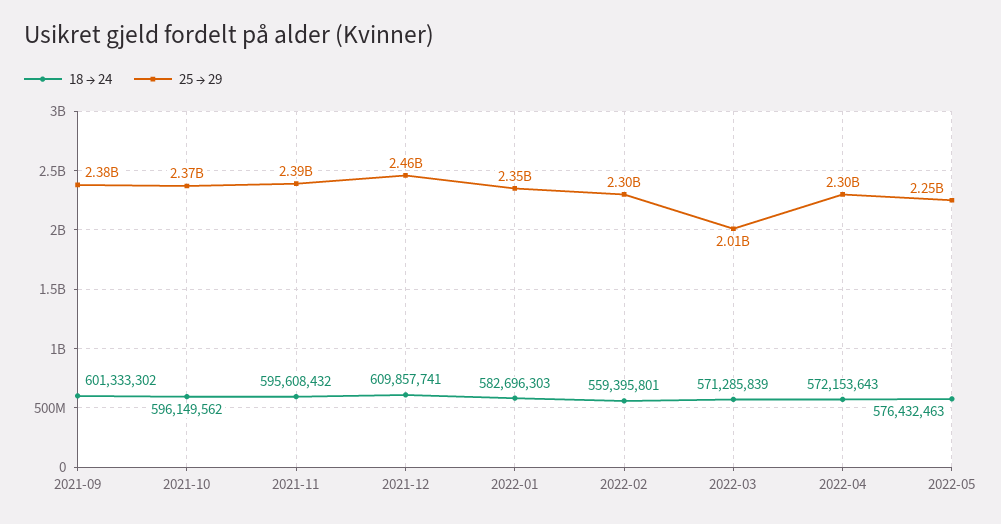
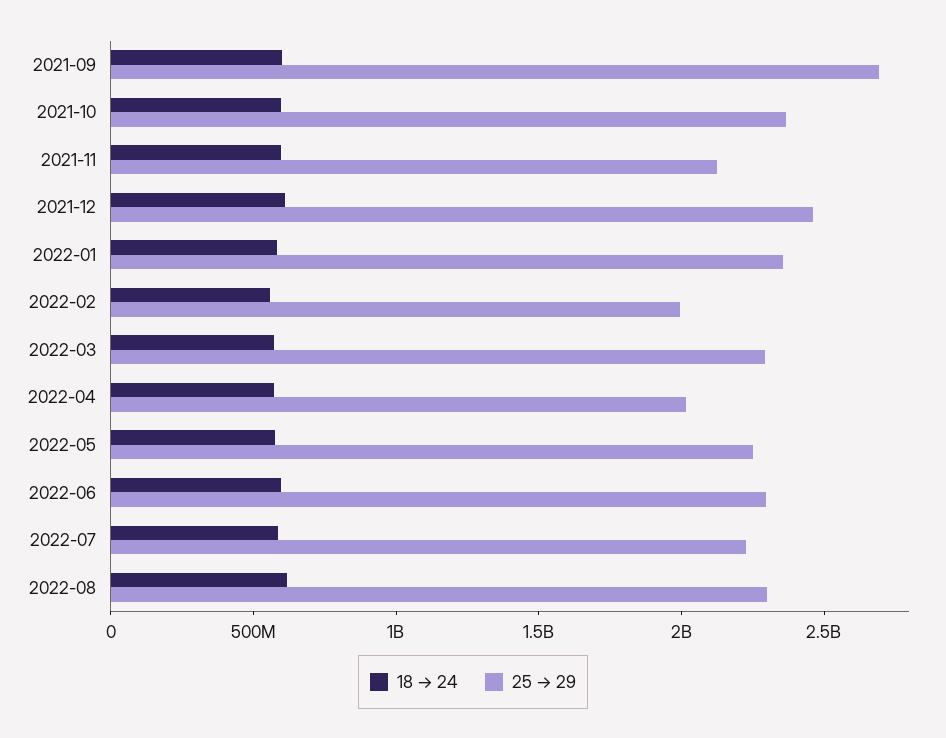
25 → 29, 2021-09: 2380000000 -> 2700000000
25 → 29, 2021-11: 2390000000 -> 2100000000
25 → 29, 2022-02: 2300000000 -> 2000000000
25 → 29, 2022-03: 2010000000 -> 2300000000
25 → 29, 2022-04: 2300000000 -> 2000000000
18 → 24, 2022-06: none -> 600000000
25 → 29, 2022-06: none -> 2300000000
18 → 24, 2022-07: none -> 600000000
25 → 29, 2022-07: none -> 2200000000
18 → 24, 2022-08: none -> 600000000
25 → 29, 2022-08: none -> 2300000000

